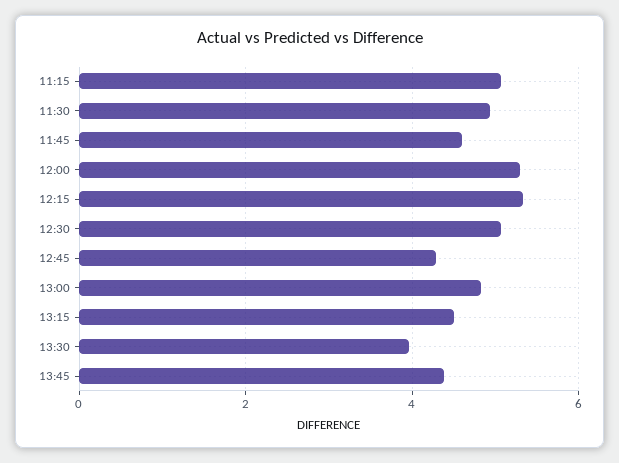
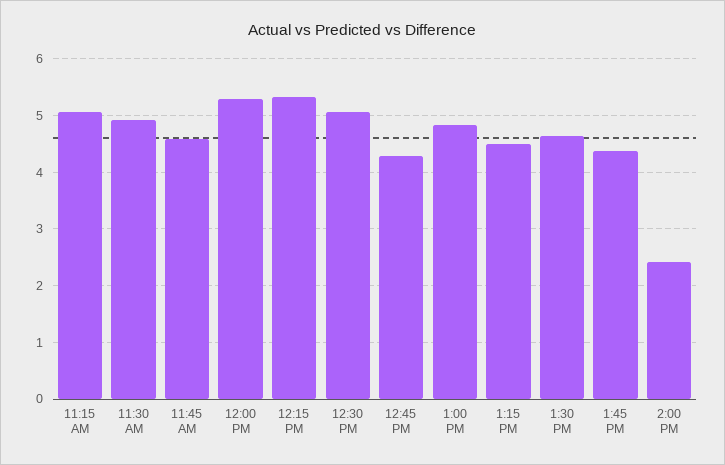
13:30: 4 -> 4.6
2:00 PM: none -> 2.4

